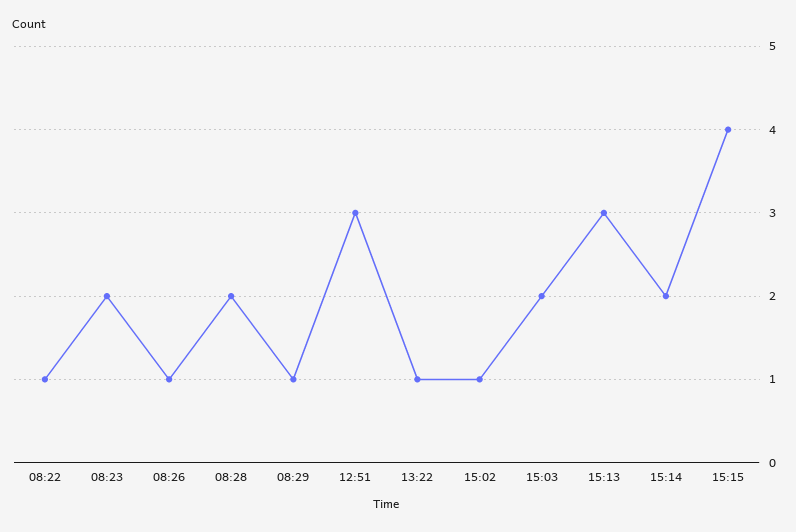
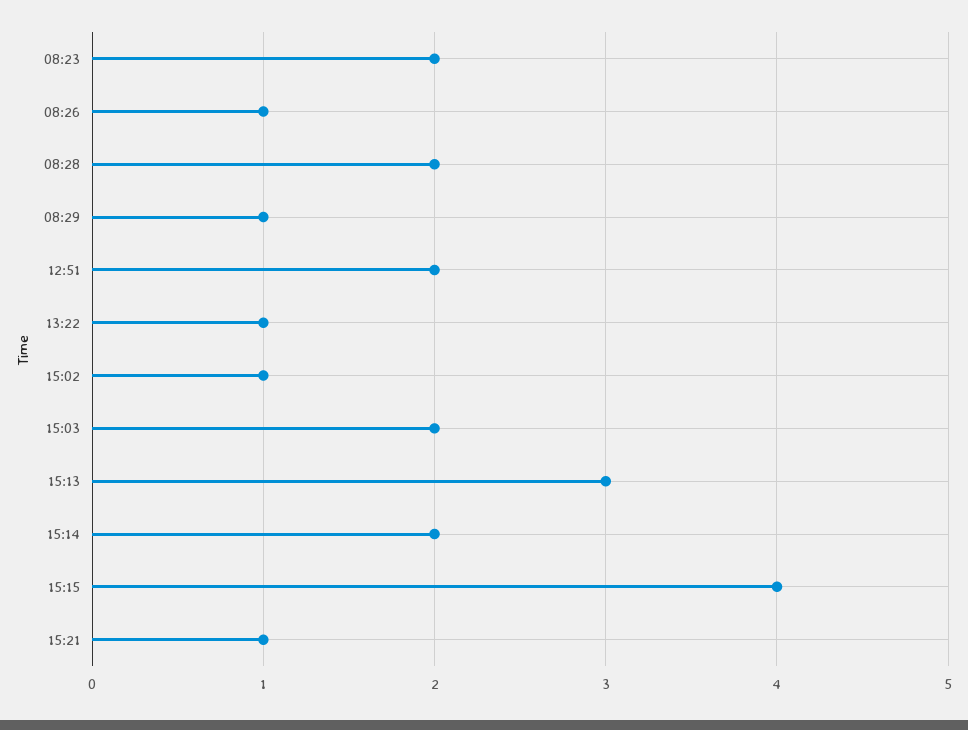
08:22: 1 -> none
12:51: 3 -> 2
15:21: none -> 1

